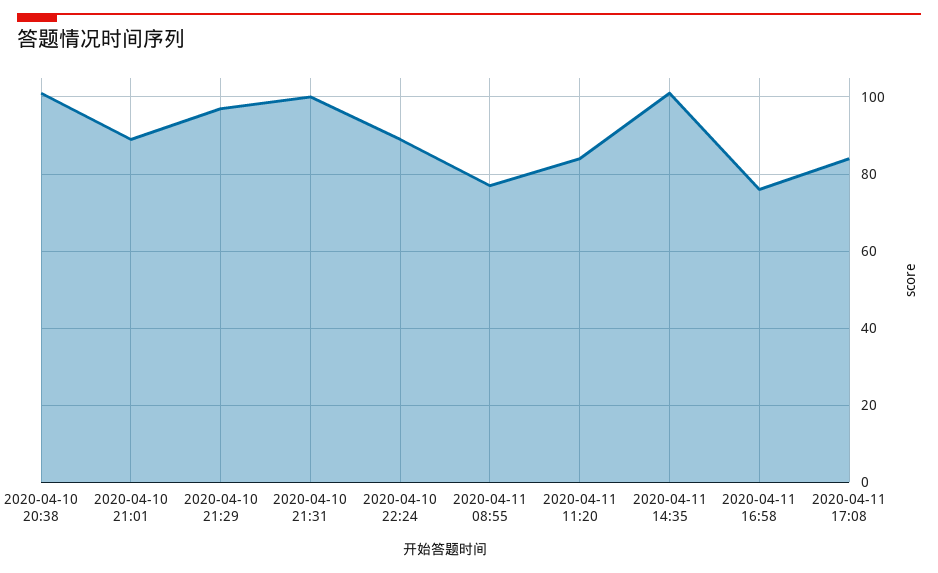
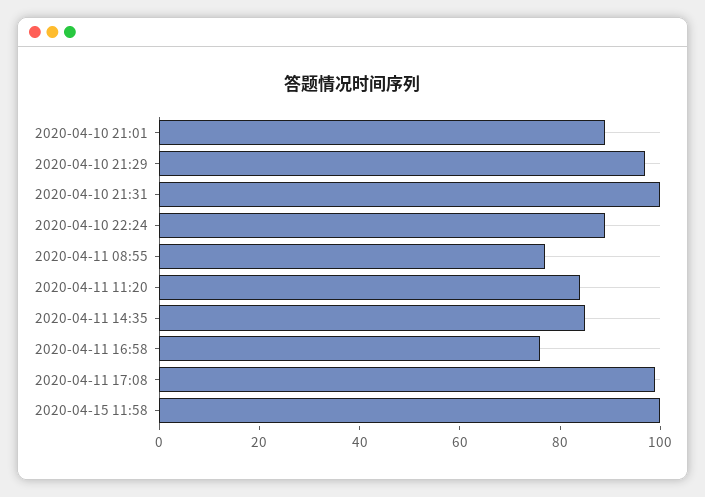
2020-04-10 20:38: 100 -> none
2020-04-11 14:35: 100 -> 85
2020-04-11 17:08: 85 -> 100
2020-04-15 11:58: none -> 100

